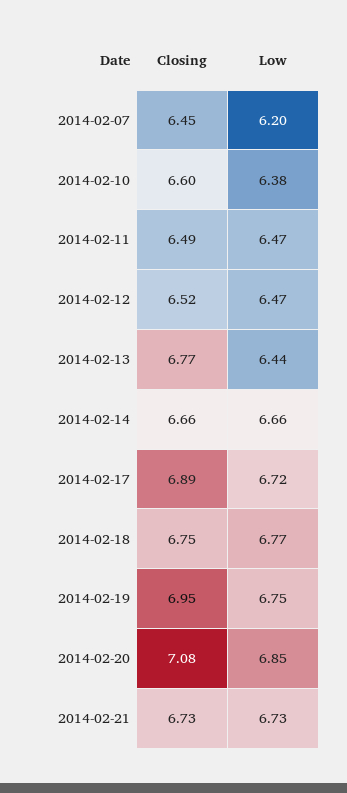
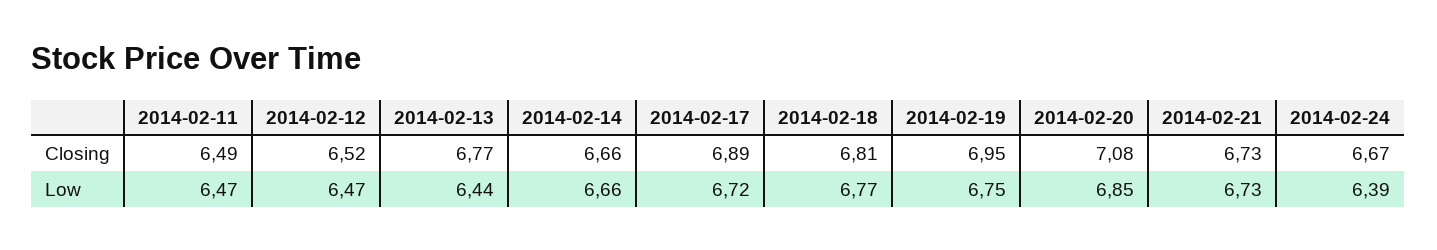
Closing, 2014-02-07: 6.45 -> none
Low, 2014-02-07: 6.2 -> none
Closing, 2014-02-10: 6.6 -> none
Low, 2014-02-10: 6.38 -> none
Closing, 2014-02-18: 6.75 -> 6.81
Closing, 2014-02-24: none -> 6.67
Low, 2014-02-24: none -> 6.39

